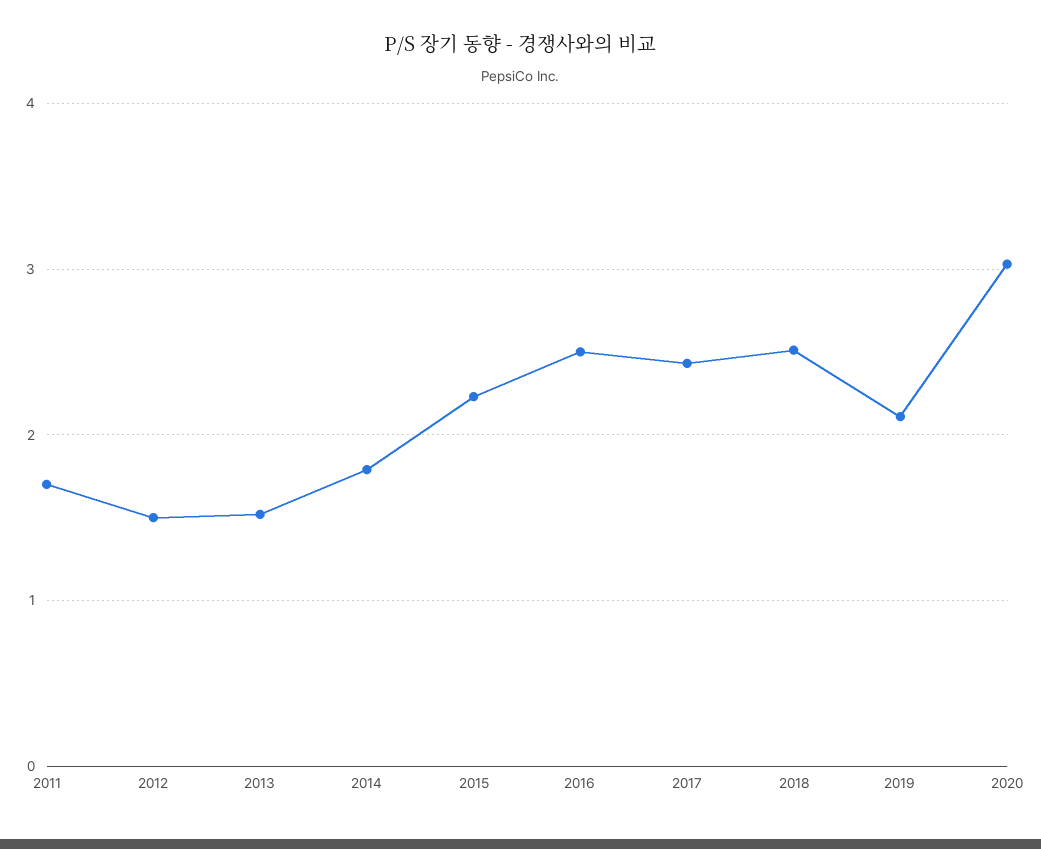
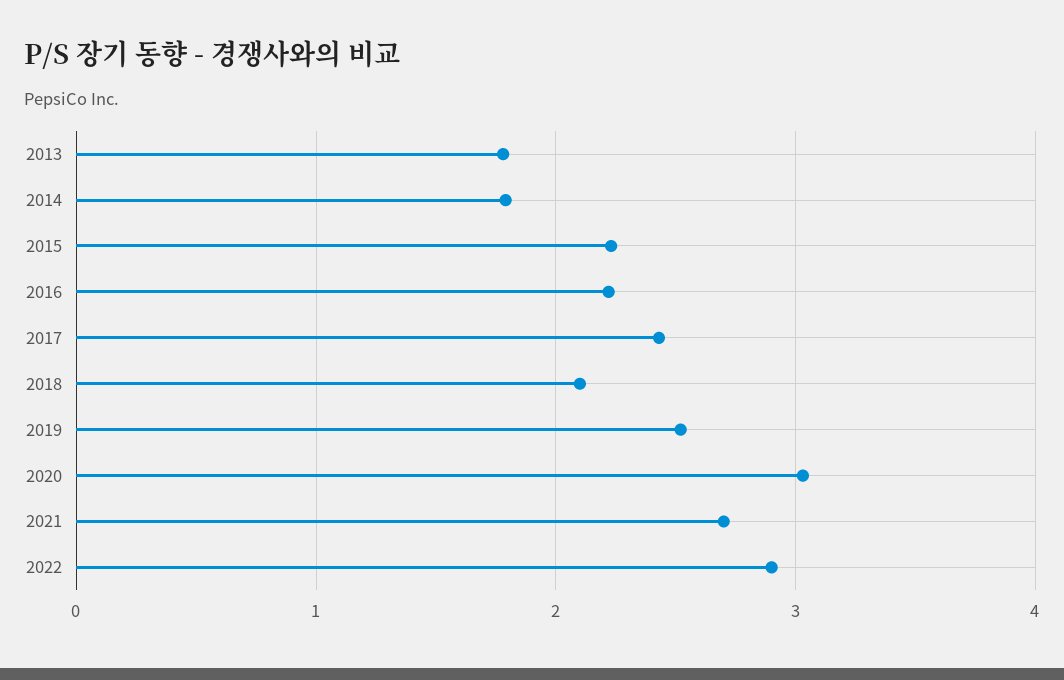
2011: 1.7 -> none
2012: 1.5 -> none
2013: 1.5 -> 1.8
2016: 2.5 -> 2.2
2018: 2.5 -> 2.1
2019: 2.1 -> 2.5
2021: none -> 2.7
2022: none -> 2.9

